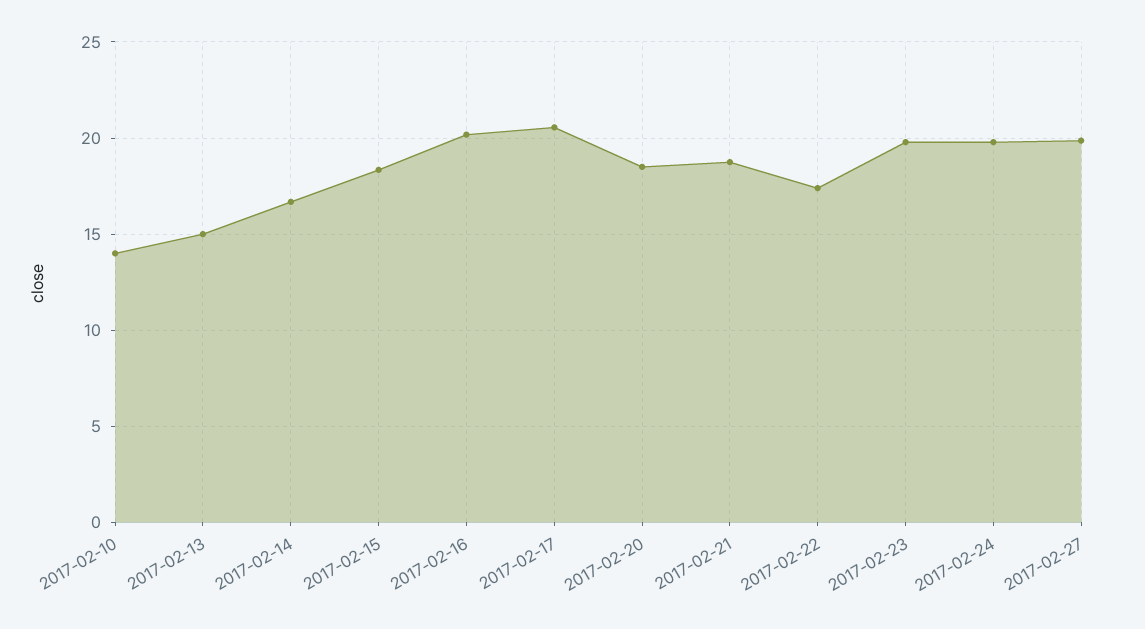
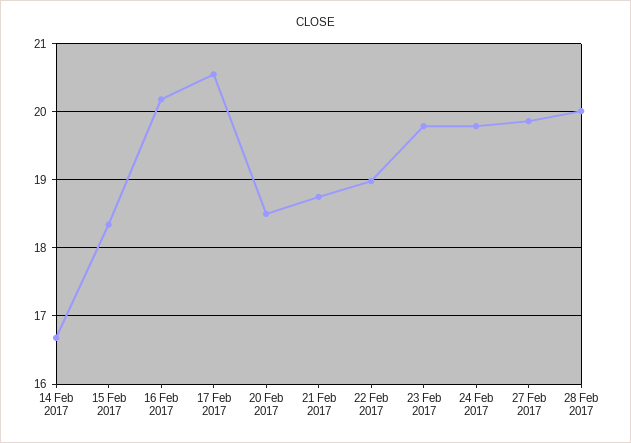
2017-02-10: 14 -> none
2017-02-13: 15 -> none
2017-02-22: 17.5 -> 19
28 Feb 2017: none -> 20

